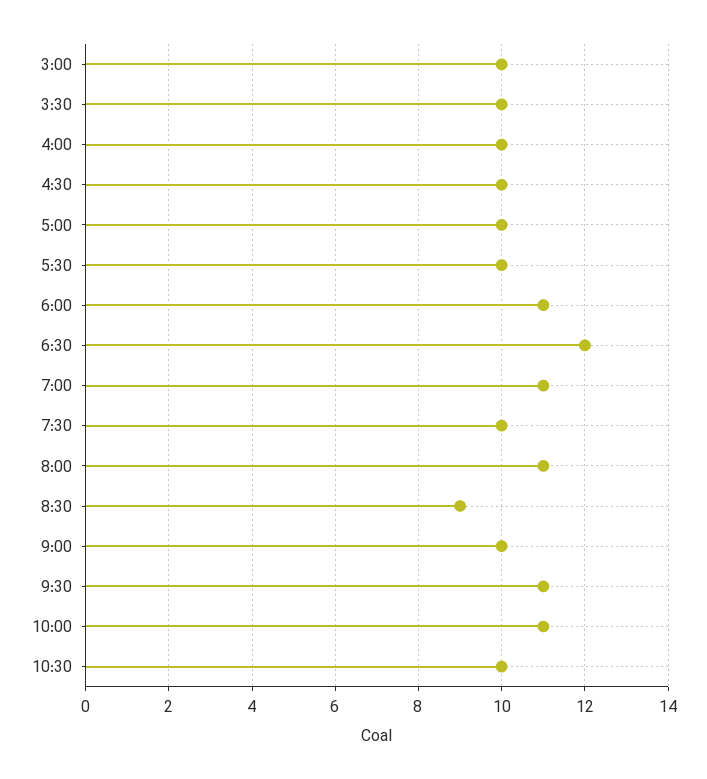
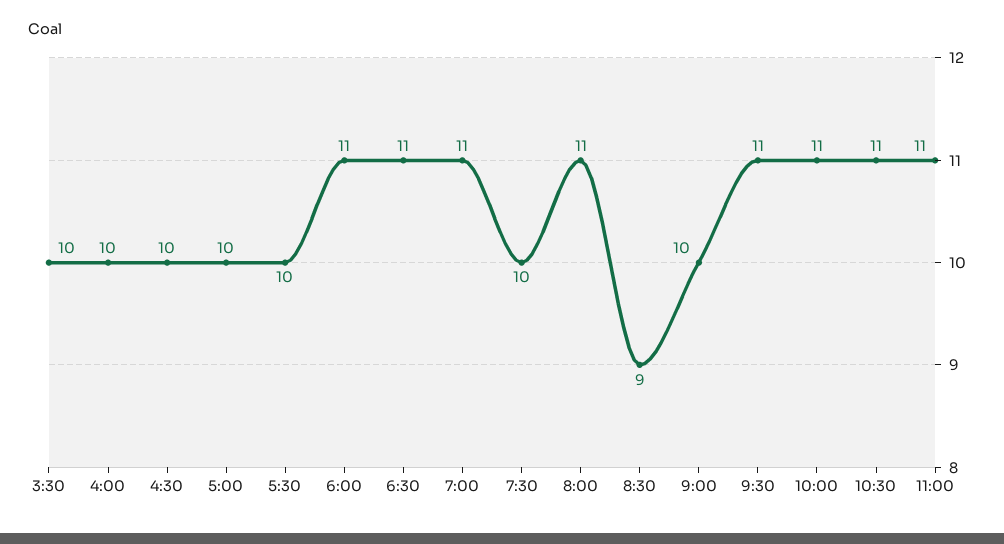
3:00: 10 -> none
6:30: 12 -> 11
10:30: 10 -> 11
11:00: none -> 11

